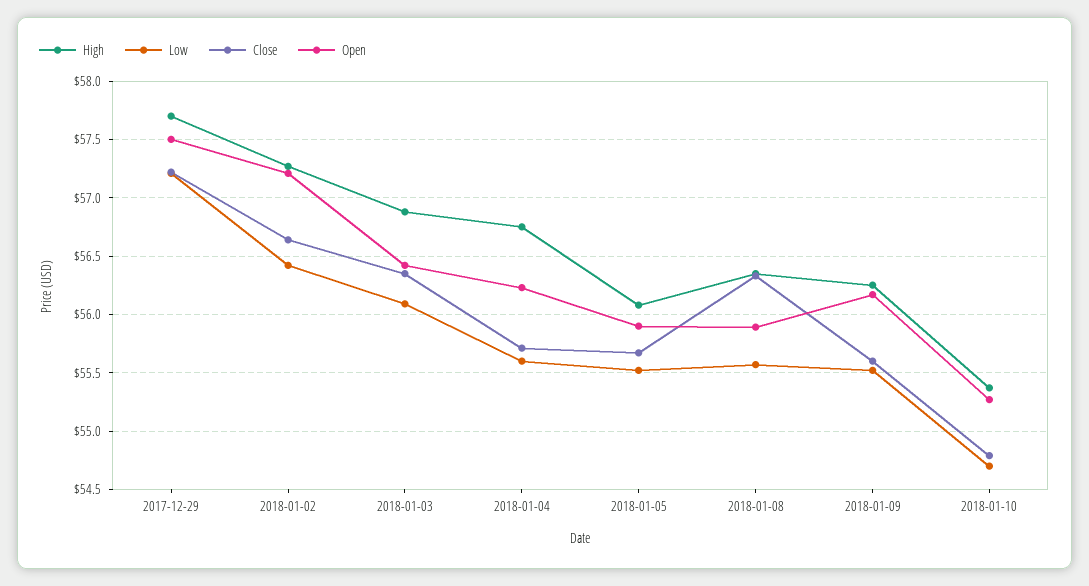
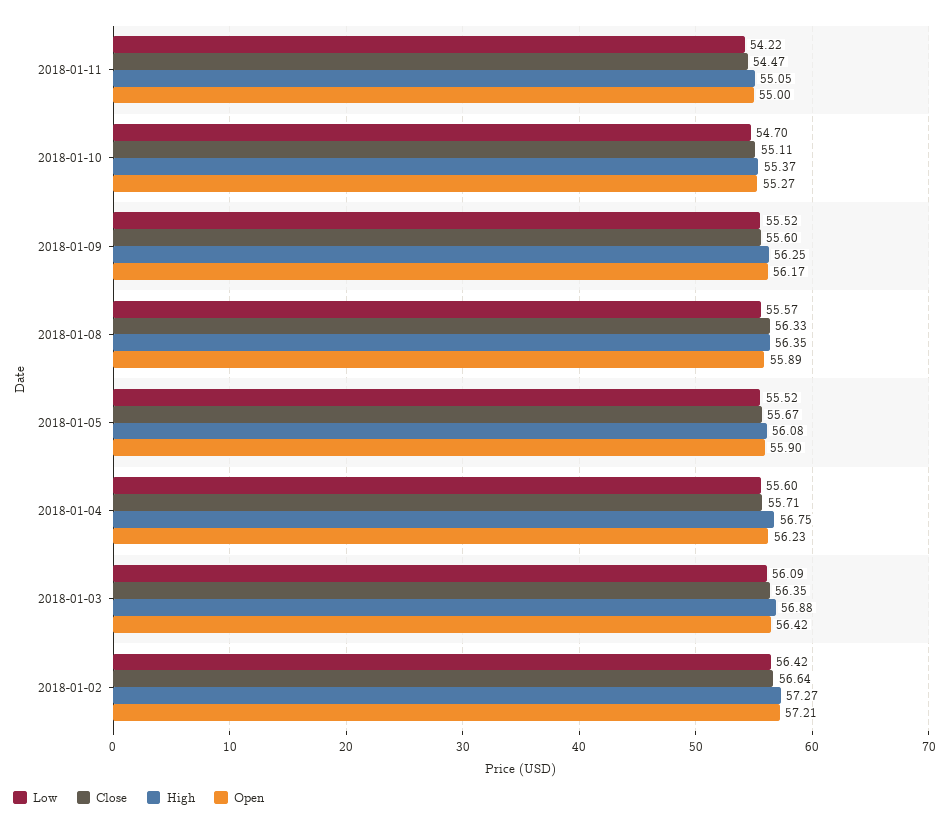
High, 2017-12-29: 57.7 -> none
Low, 2017-12-29: 57.2 -> none
Close, 2017-12-29: 57.2 -> none
Open, 2017-12-29: 57.5 -> none
Close, 2018-01-10: 54.8 -> 55.11
Low, 2018-01-11: none -> 54.22
Close, 2018-01-11: none -> 54.47
High, 2018-01-11: none -> 55.05
Open, 2018-01-11: none -> 55

